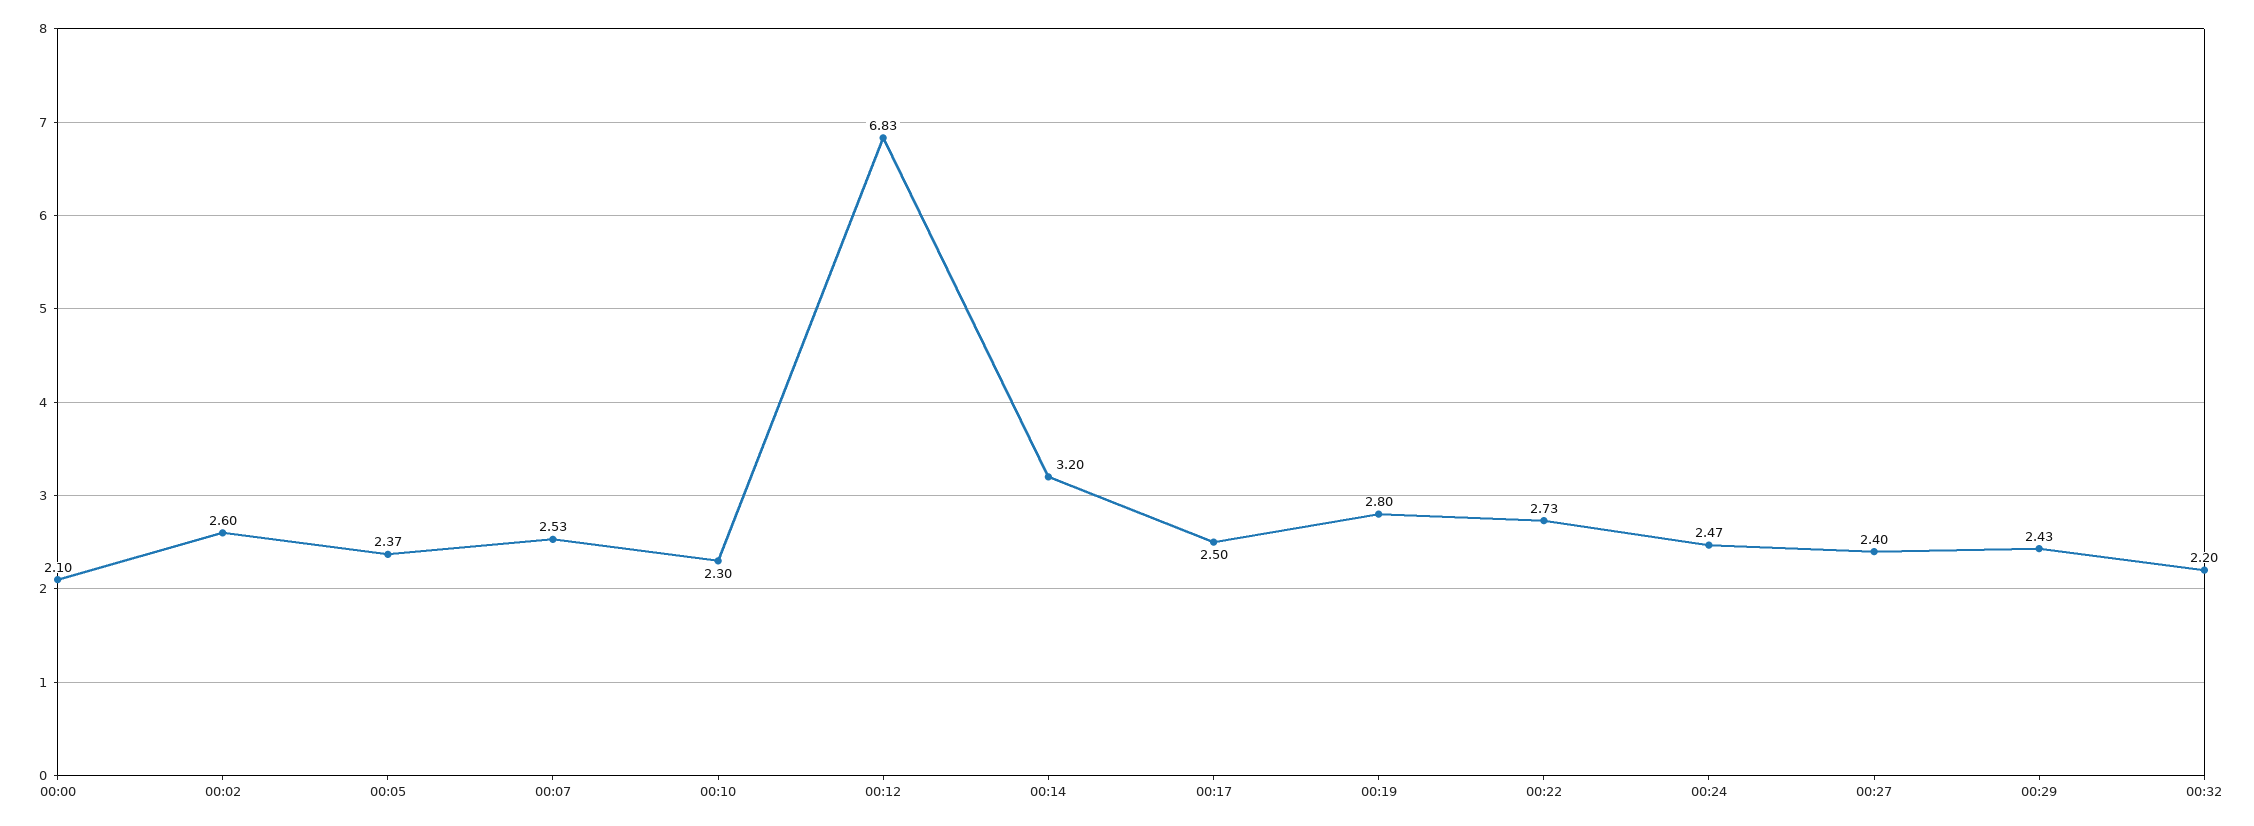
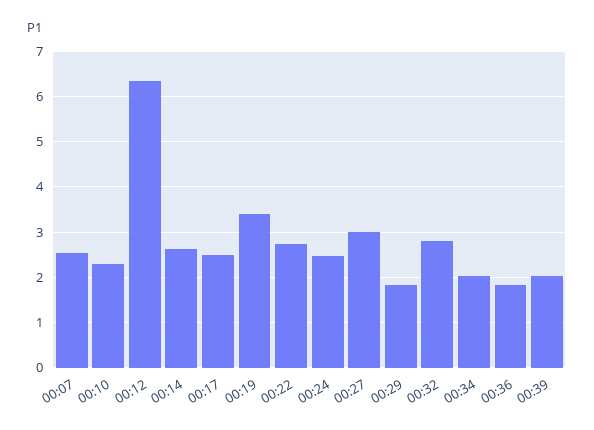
00:00: 2.1 -> none
00:02: 2.6 -> none
00:05: 2.37 -> none
00:12: 6.83 -> 6.4
00:14: 3.2 -> 2.6
00:19: 2.8 -> 3.4
00:27: 2.4 -> 3
00:29: 2.43 -> 1.8
00:32: 2.2 -> 2.8
00:34: none -> 2
00:36: none -> 1.8
00:39: none -> 2

